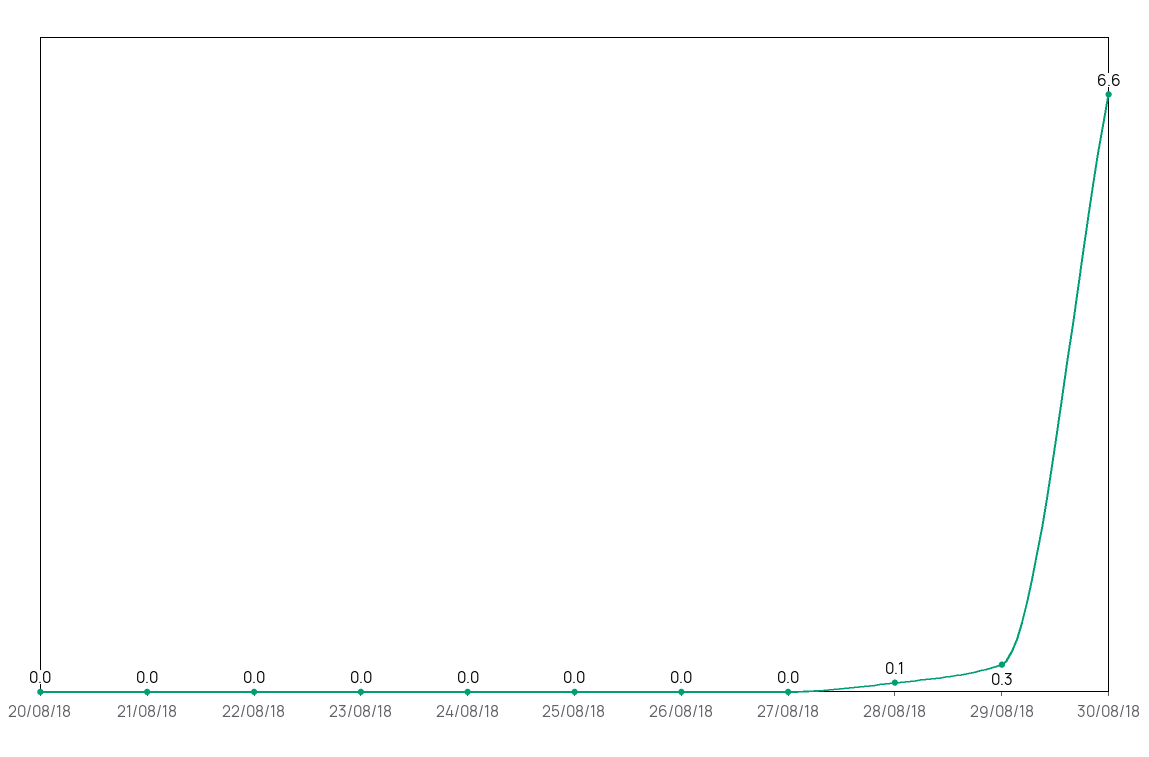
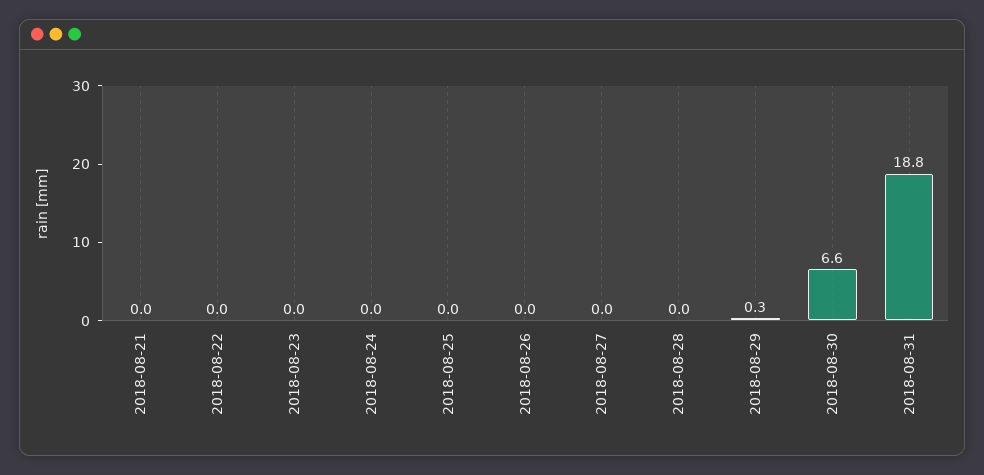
20/08/18: 0 -> none
28/08/18: 0.1 -> 0
2018-08-31: none -> 18.8

